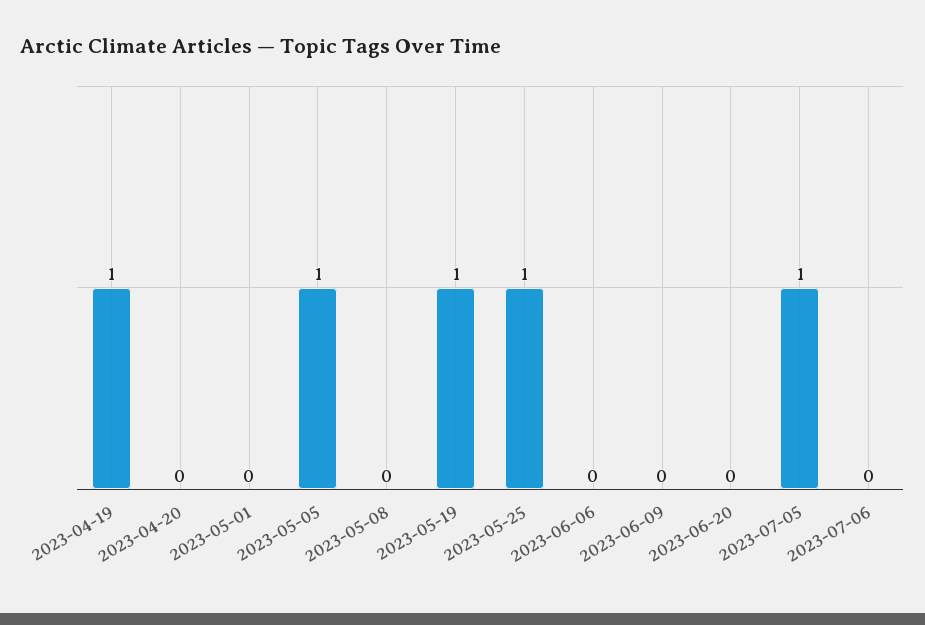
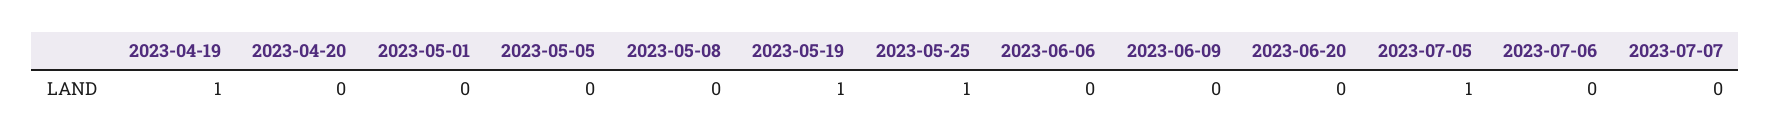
2023-05-05: 1 -> 0
2023-07-07: none -> 0

